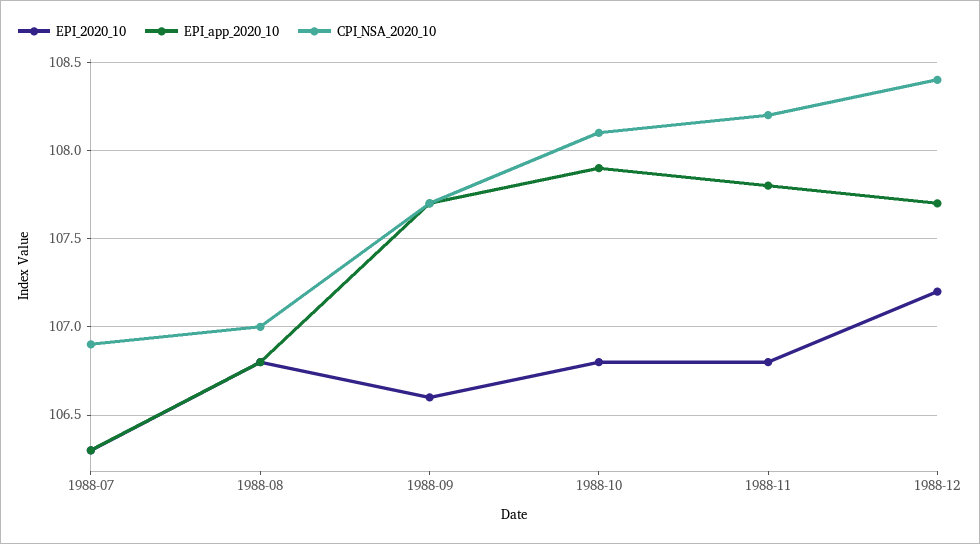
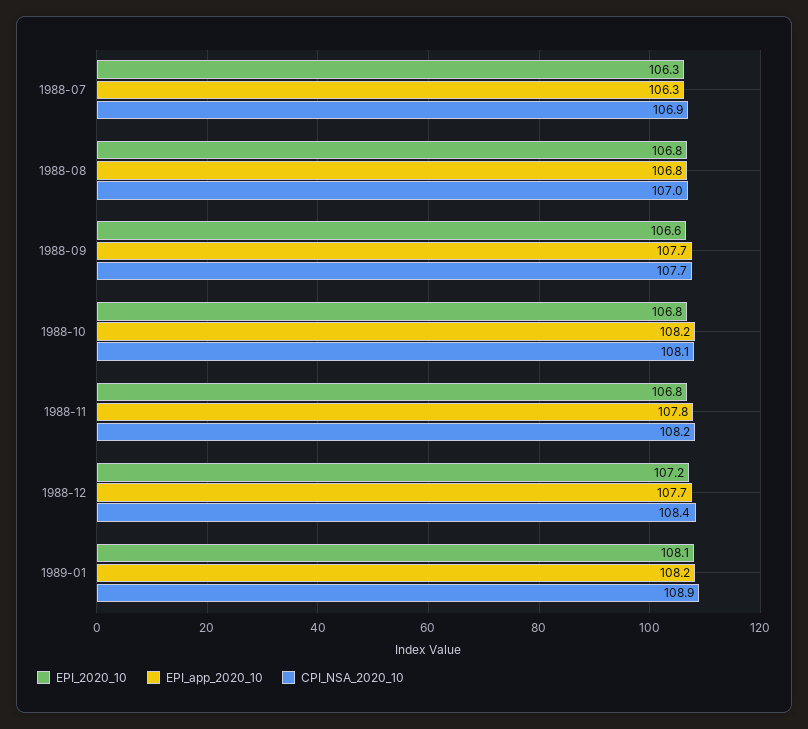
EPI_app_2020_10, 1988-10: 107.9 -> 108.2
EPI_2020_10, 1989-01: none -> 108.1
EPI_app_2020_10, 1989-01: none -> 108.2
CPI_NSA_2020_10, 1989-01: none -> 108.9

